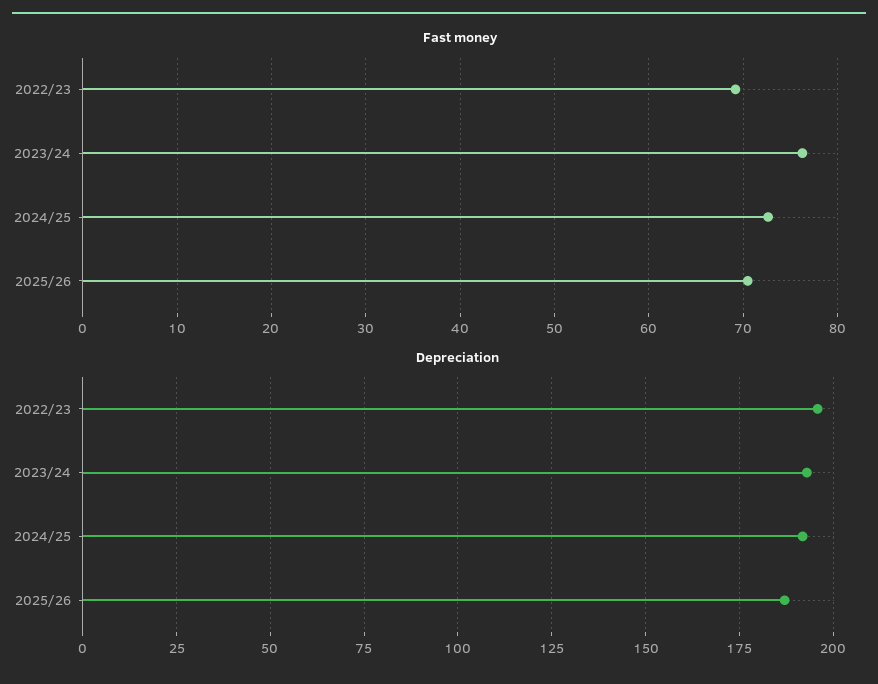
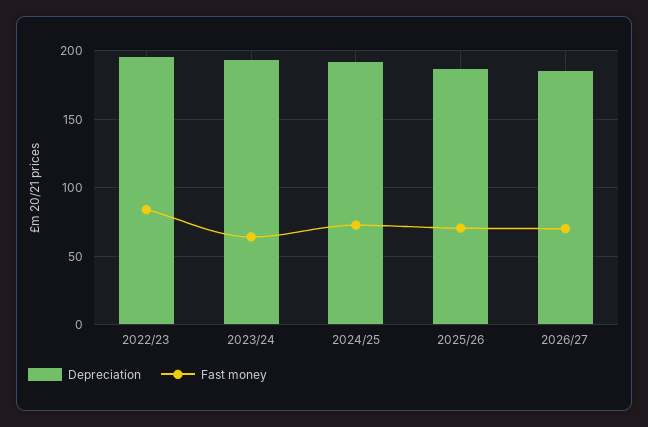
Fast money, 2022/23: 69 -> 85
Fast money, 2023/24: 76 -> 65
Depreciation, 2026/27: none -> 185
Fast money, 2026/27: none -> 70

